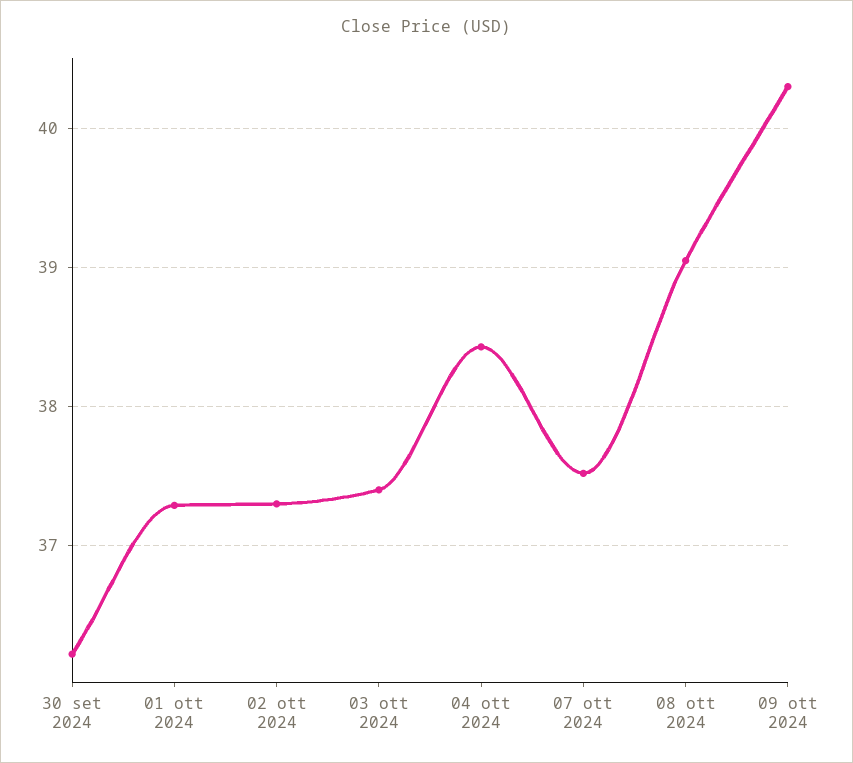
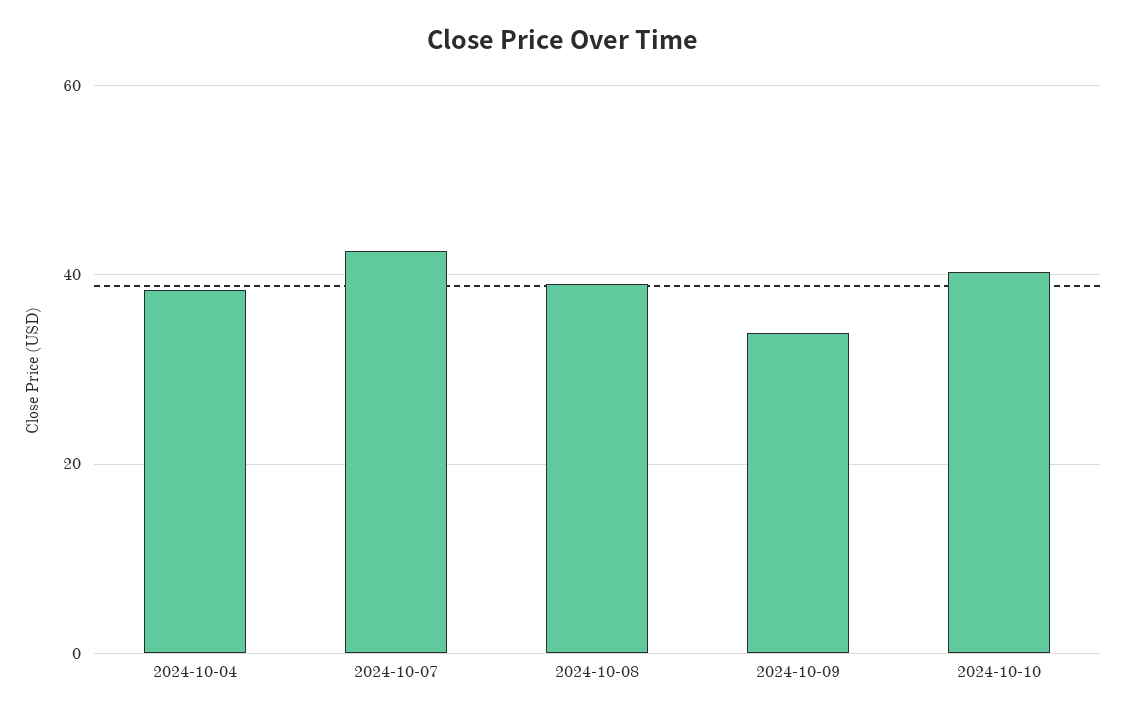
30 set 2024: 36.2 -> none
01 ott 2024: 37.3 -> none
02 ott 2024: 37.3 -> none
03 ott 2024: 37.4 -> none
07 ott 2024: 37.5 -> 42
09 ott 2024: 40.3 -> 34
2024-10-10: none -> 40

